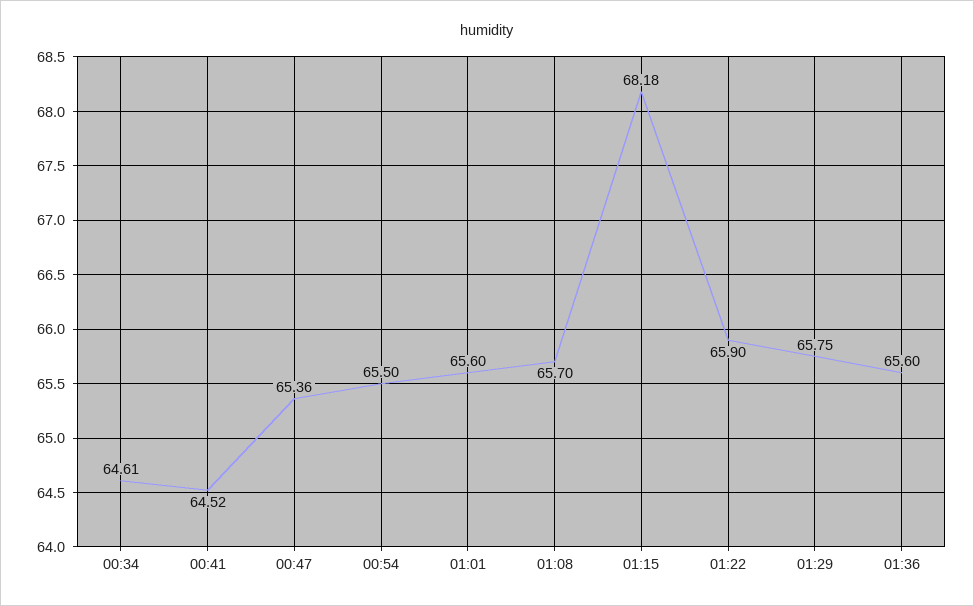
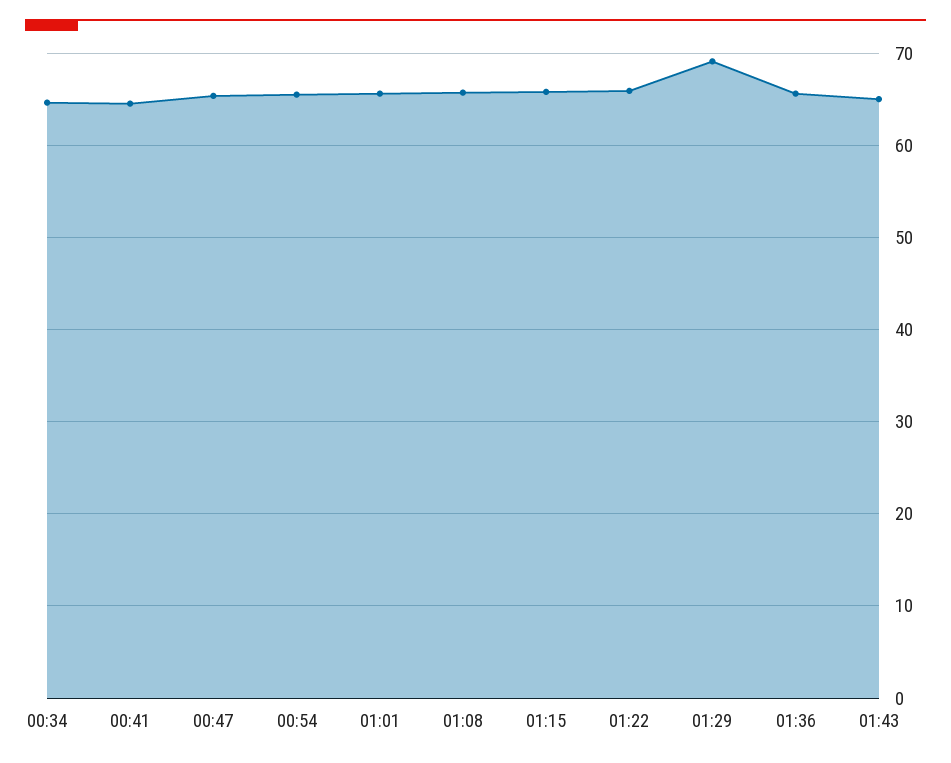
01:15: 68.18 -> 66
01:29: 65.75 -> 69
01:43: none -> 65

